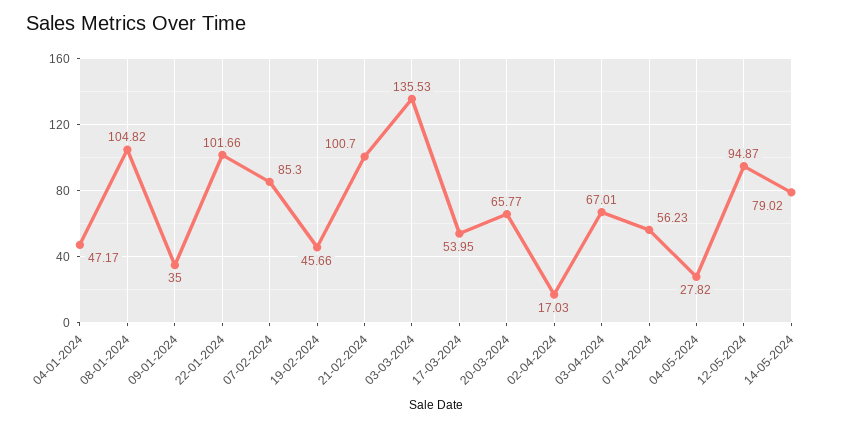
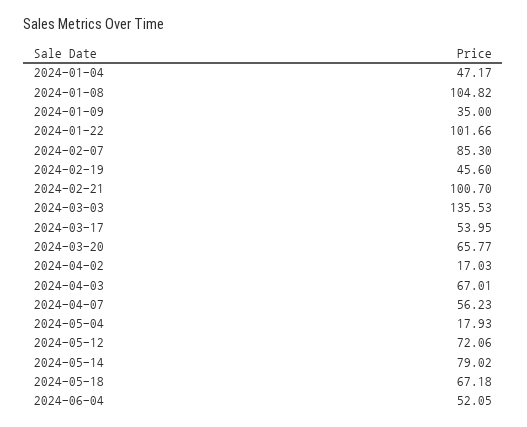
19-02-2024: 45.66 -> 45.6
04-05-2024: 27.82 -> 17.93
12-05-2024: 94.87 -> 72.06
2024-05-18: none -> 67.18
2024-06-04: none -> 52.05

